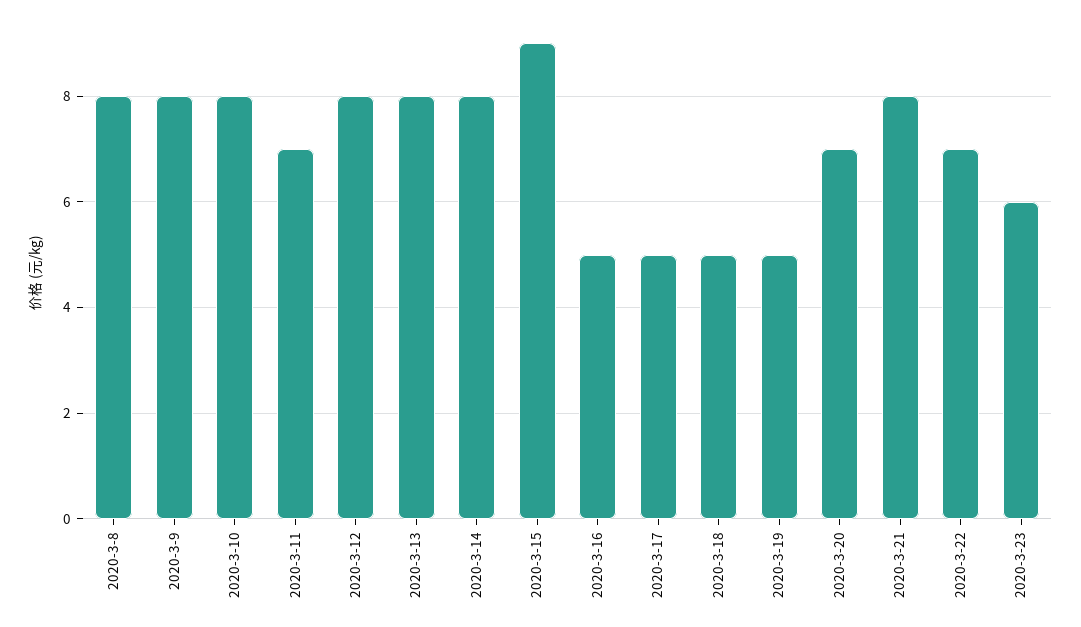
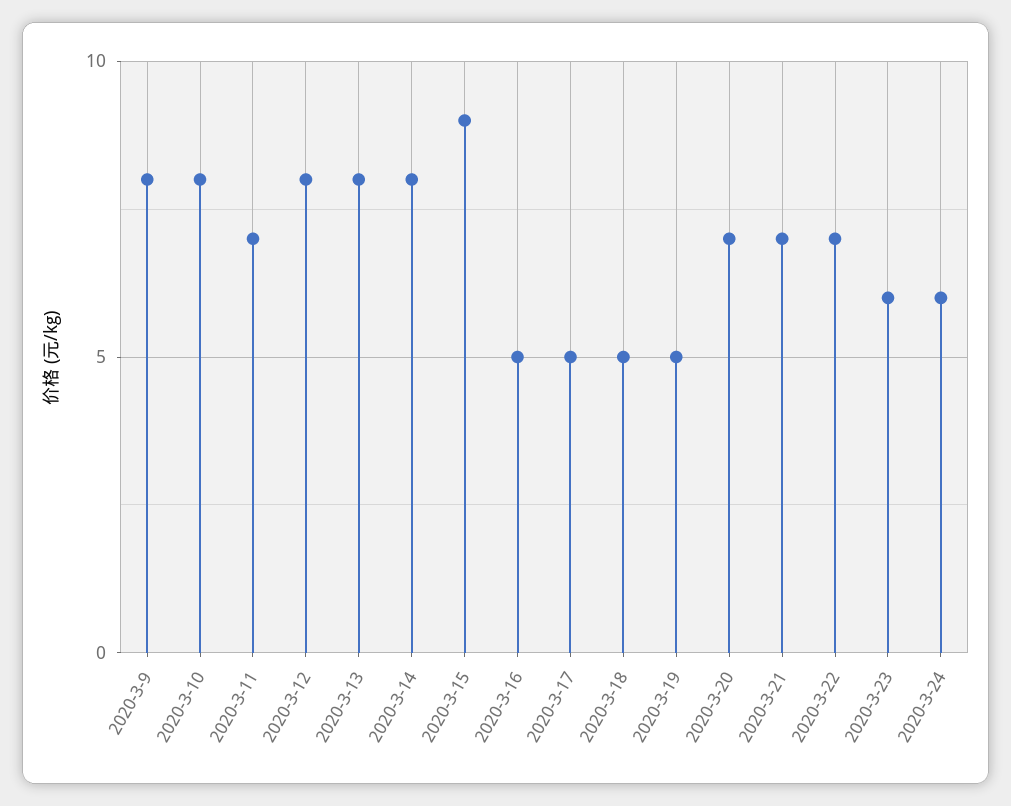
2020-3-8: 8 -> none
2020-3-21: 8 -> 7
2020-3-24: none -> 6

